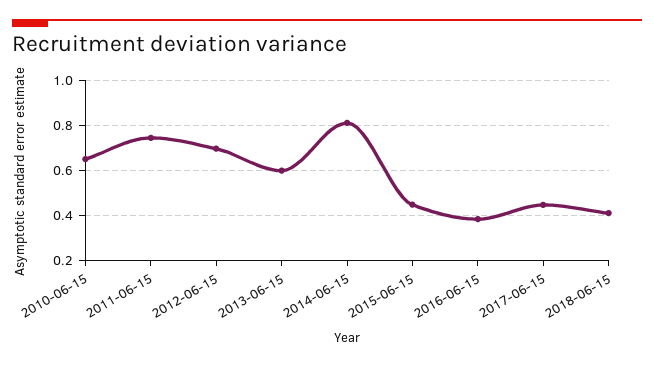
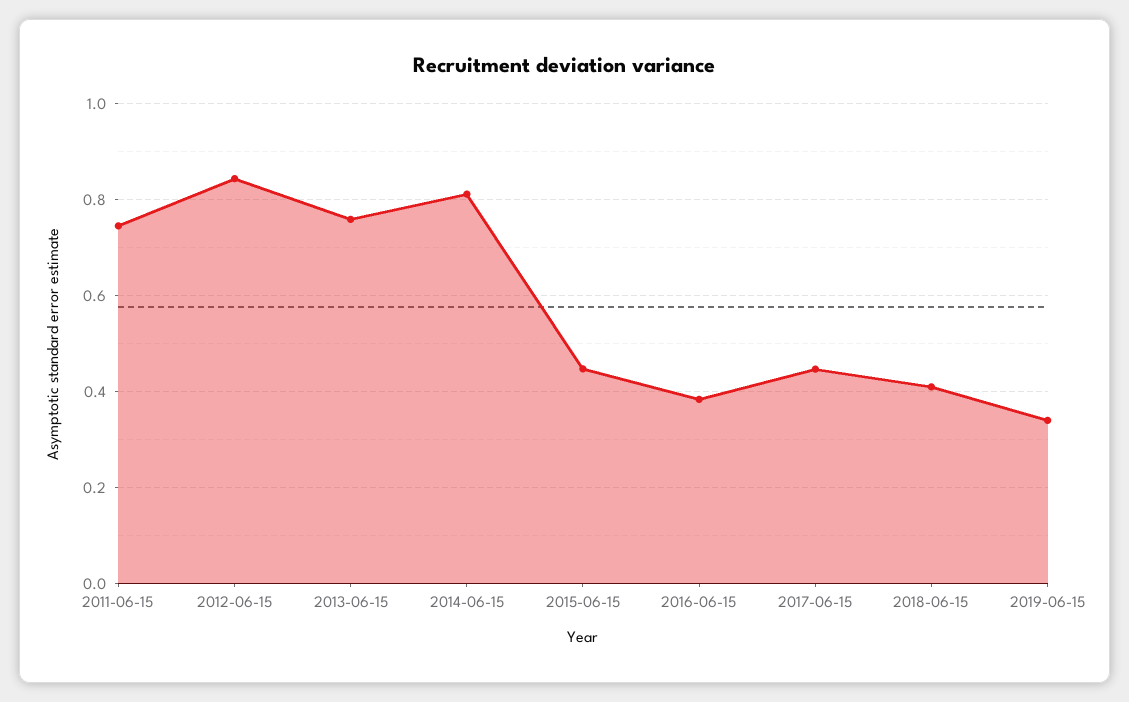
2010-06-15: 0.65 -> none
2012-06-15: 0.7 -> 0.84
2013-06-15: 0.6 -> 0.76
2019-06-15: none -> 0.34

